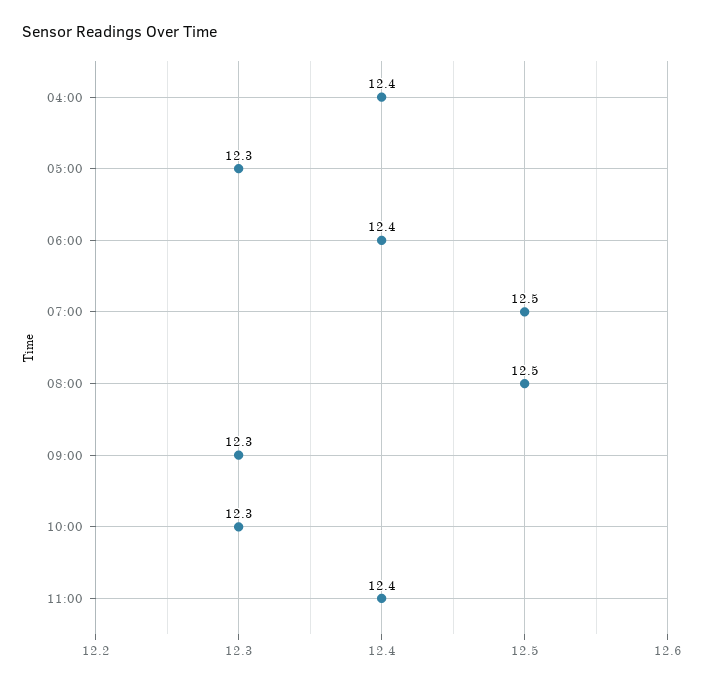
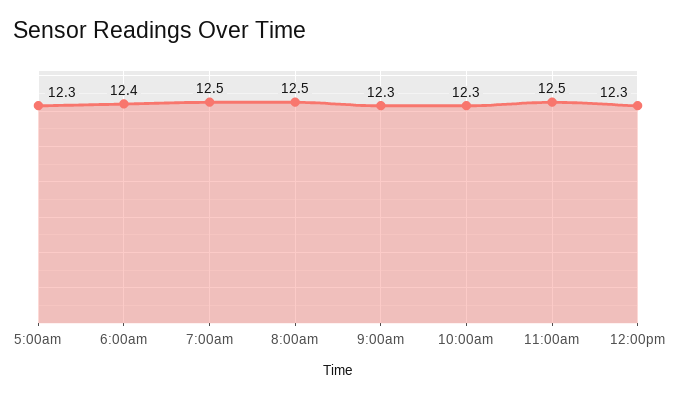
04:00: 12.4 -> none
11:00: 12.4 -> 12.5
12:00pm: none -> 12.3

